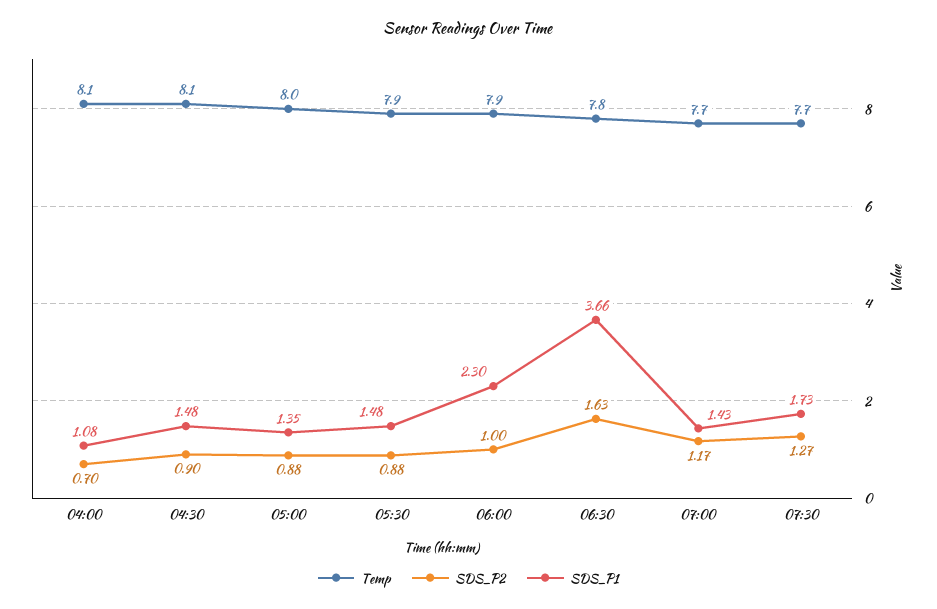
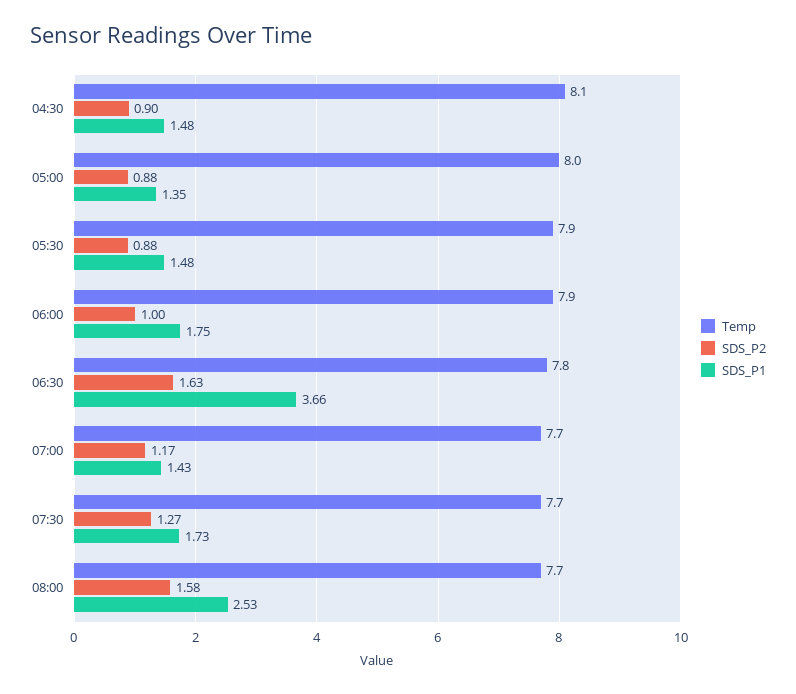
Temp, 04:00: 8.1 -> none
SDS_P2, 04:00: 0.7 -> none
SDS_P1, 04:00: 1.08 -> none
SDS_P1, 06:00: 2.3 -> 1.75
Temp, 08:00: none -> 7.7
SDS_P2, 08:00: none -> 1.58
SDS_P1, 08:00: none -> 2.53

